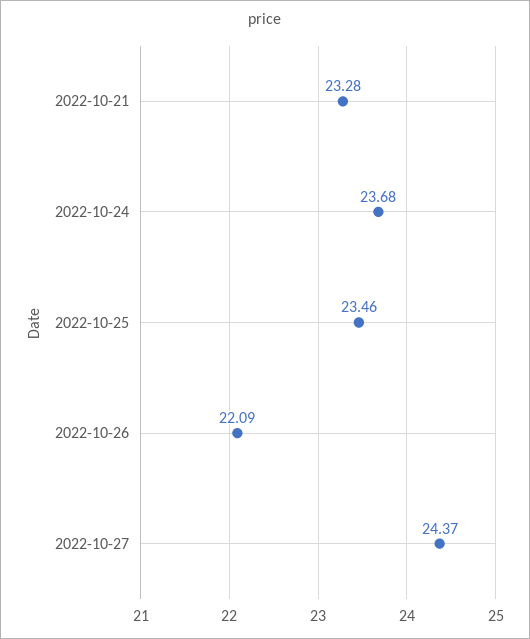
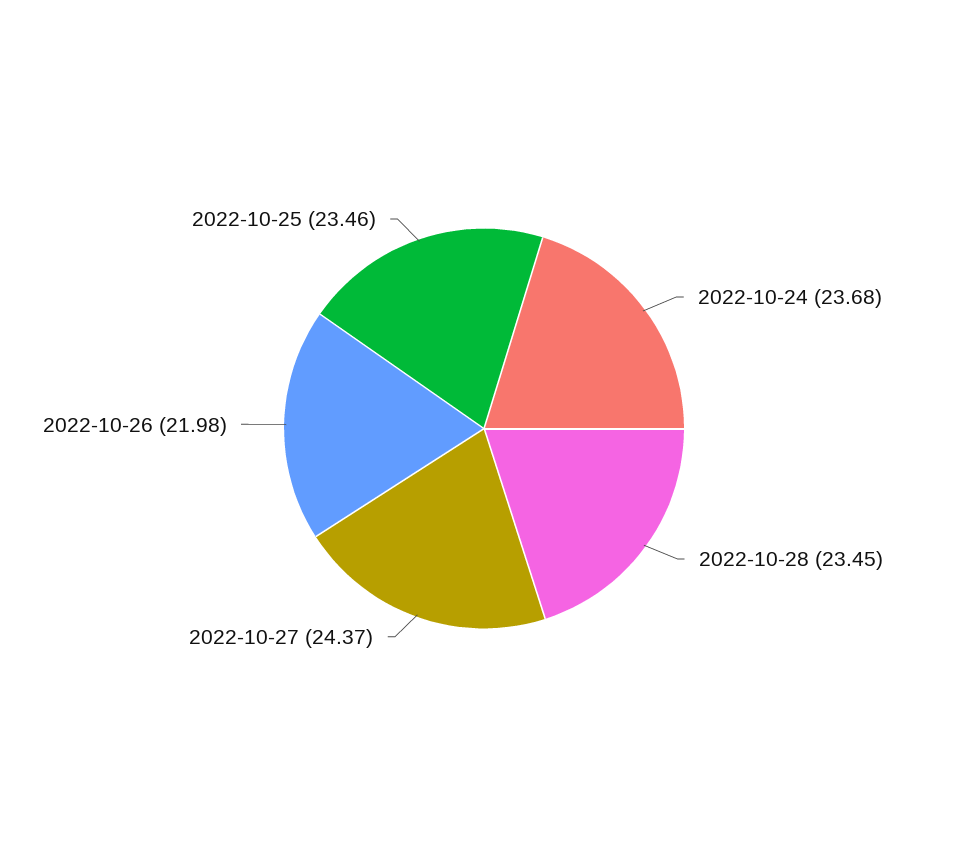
2022-10-21: 23.28 -> none
2022-10-26: 22.09 -> 21.98
2022-10-28: none -> 23.45

